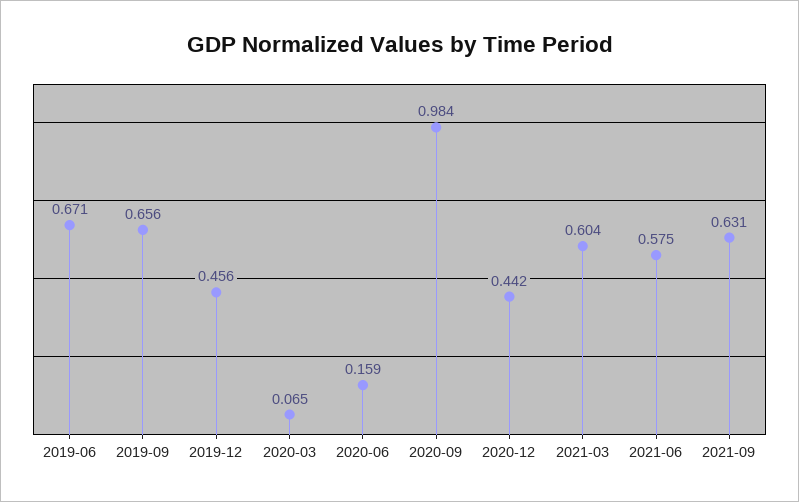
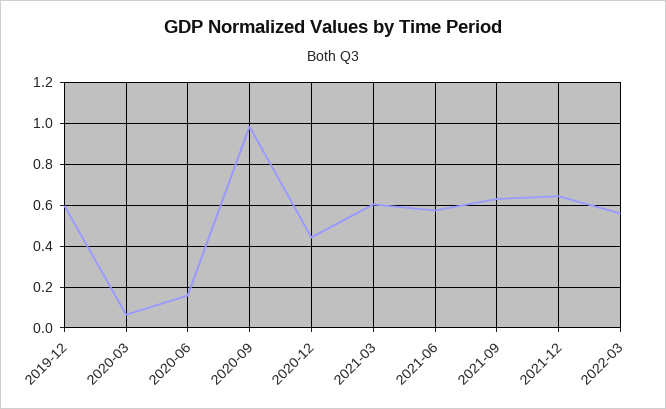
2019-06: 0.671 -> none
2019-09: 0.656 -> none
2019-12: 0.456 -> 0.6
2021-12: none -> 0.65
2022-03: none -> 0.55

